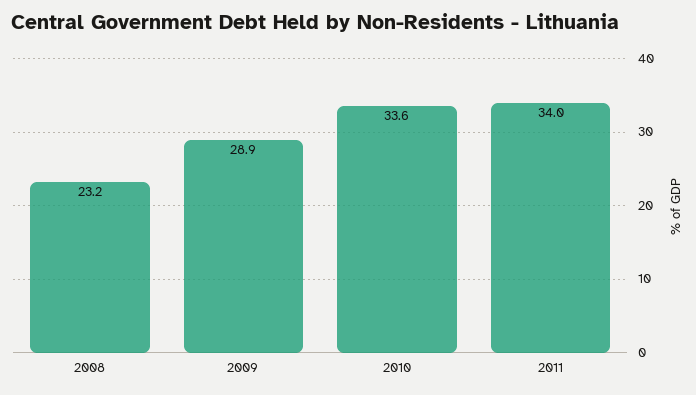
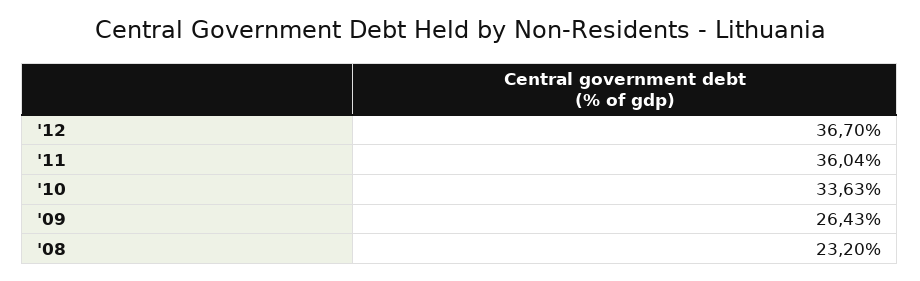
2009: 28.9 -> 26.43
2011: 34 -> 36.04
'12: none -> 36.7

